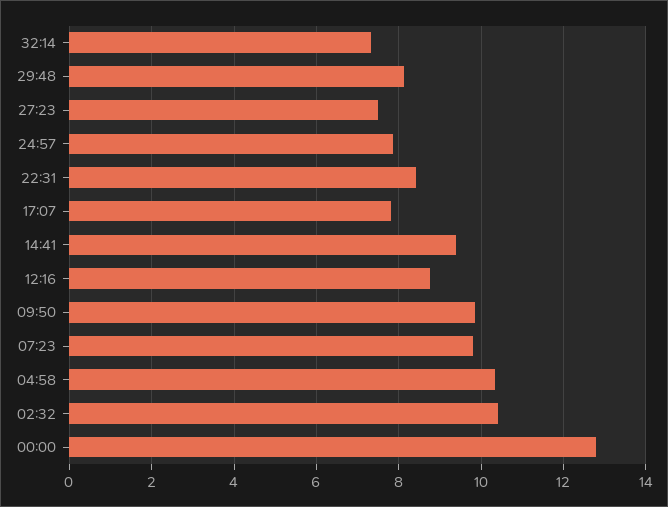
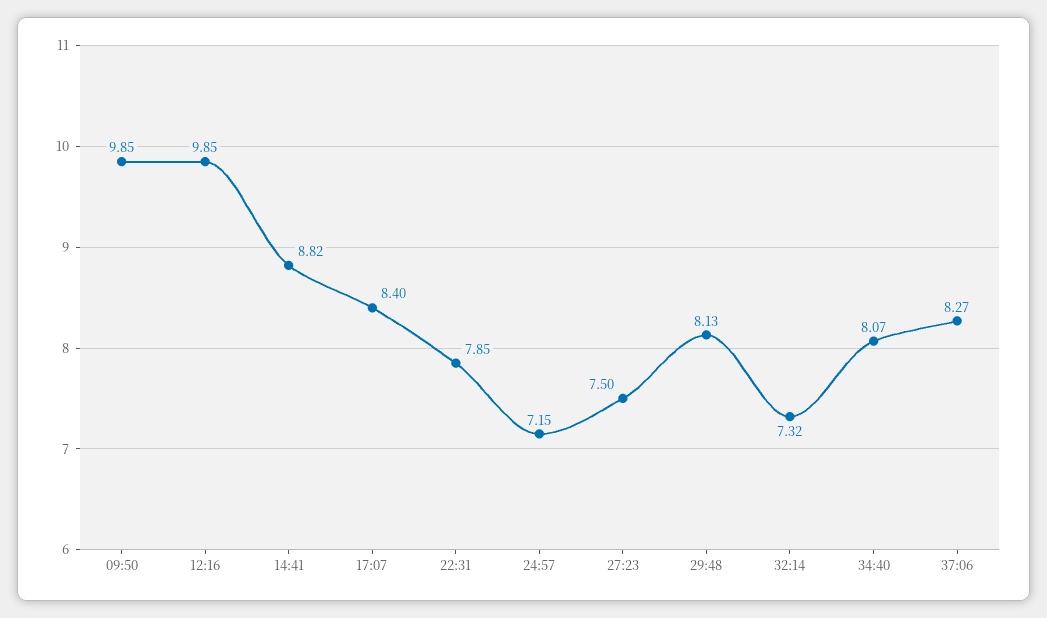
24:57: 7.8 -> 7.15
22:31: 8.4 -> 7.85
17:07: 7.8 -> 8.4
14:41: 9.4 -> 8.82
12:16: 8.8 -> 9.85
07:23: 9.8 -> none
04:58: 10.4 -> none
02:32: 10.4 -> none
00:00: 12.8 -> none
34:40: none -> 8.07
37:06: none -> 8.27

